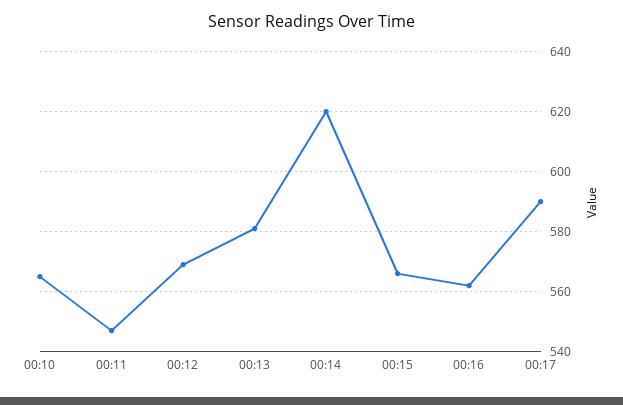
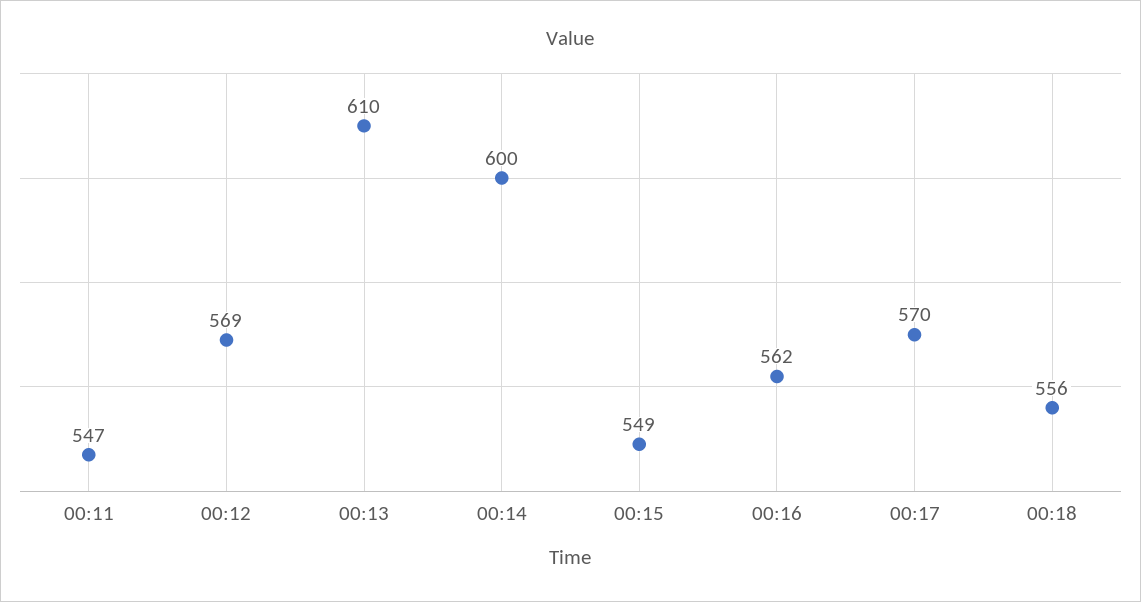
00:10: 565 -> none
00:13: 580 -> 610
00:14: 620 -> 600
00:15: 565 -> 549
00:17: 590 -> 570
00:18: none -> 556

